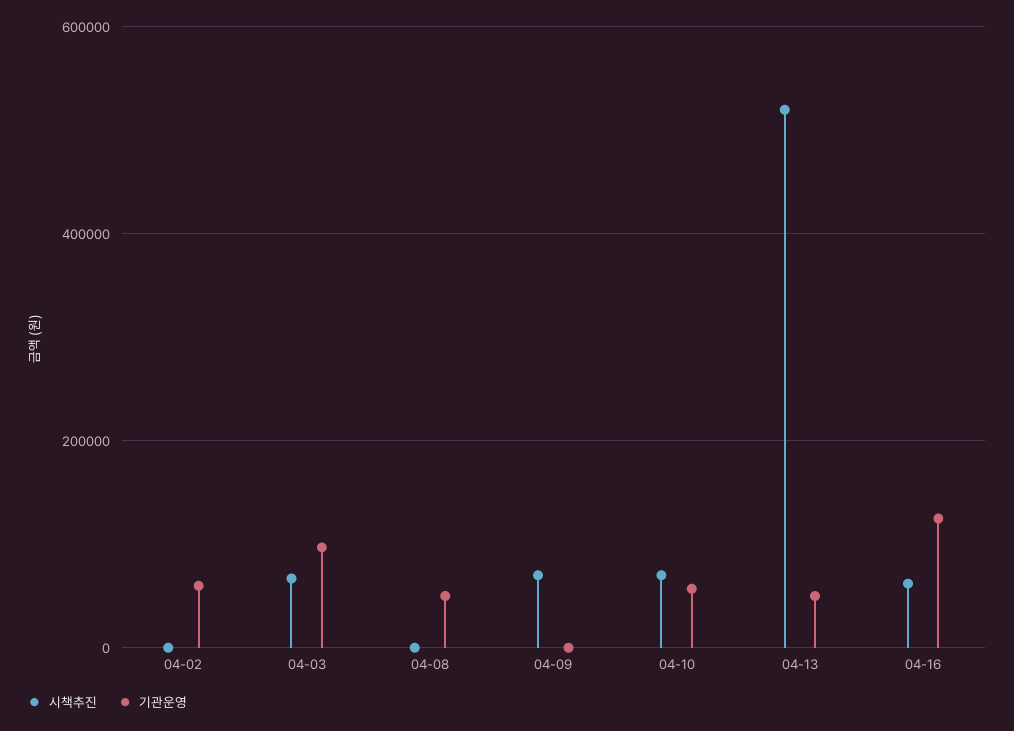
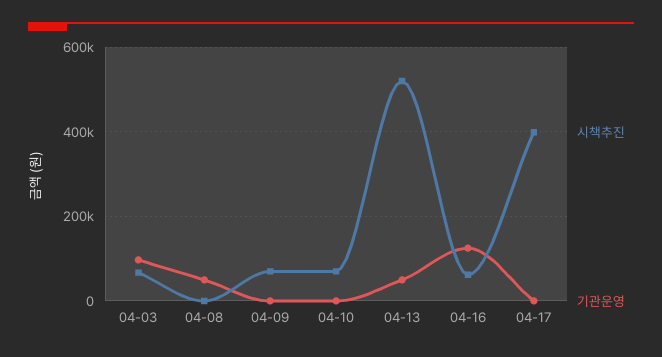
시책추진, 04-02: 0 -> none
기관운영, 04-02: 60000 -> none
기관운영, 04-10: 60000 -> 0
시책추진, 04-17: none -> 400000
기관운영, 04-17: none -> 0

